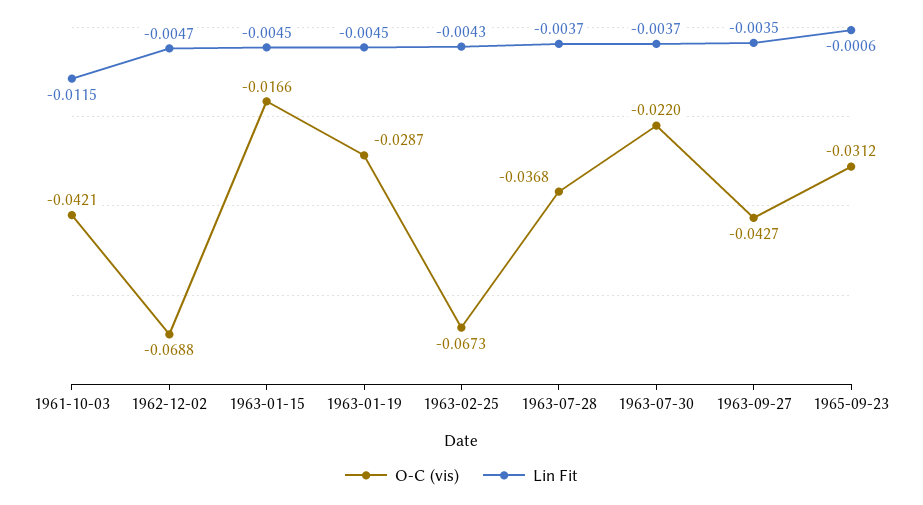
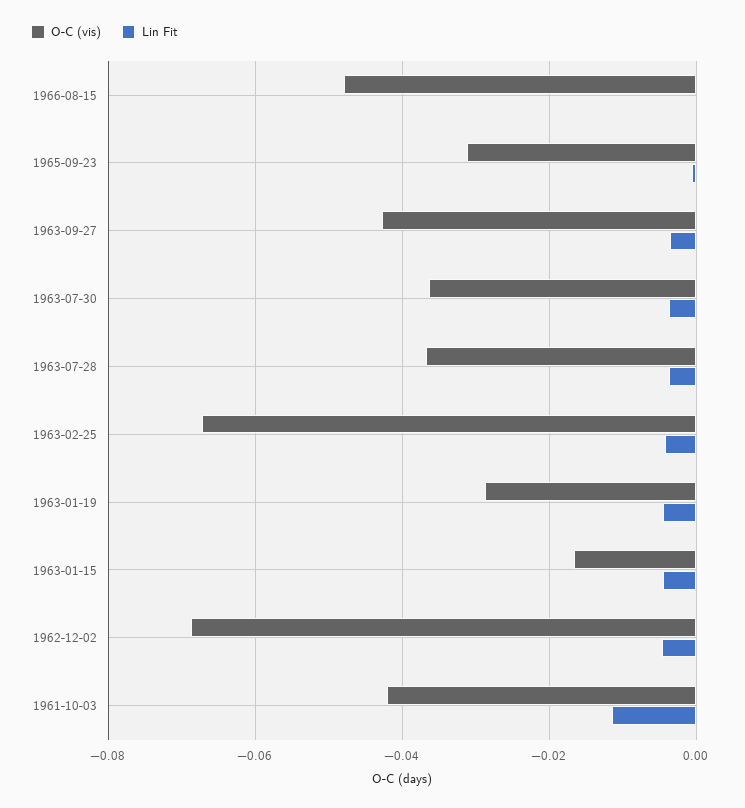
O-C (vis), 1963-07-30: -0.022 -> -0.036
O-C (vis), 1966-08-15: none -> -0.048
Lin Fit, 1966-08-15: none -> 0

